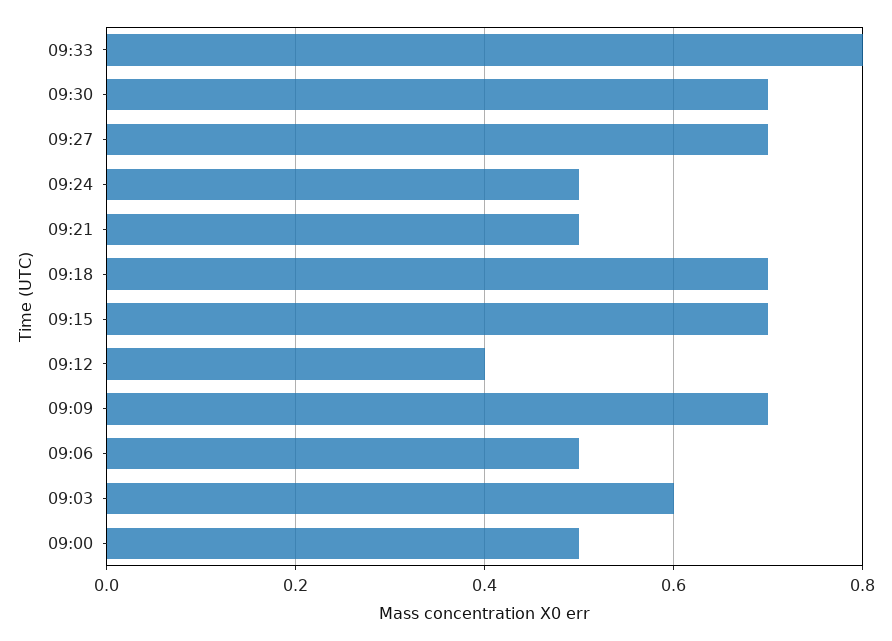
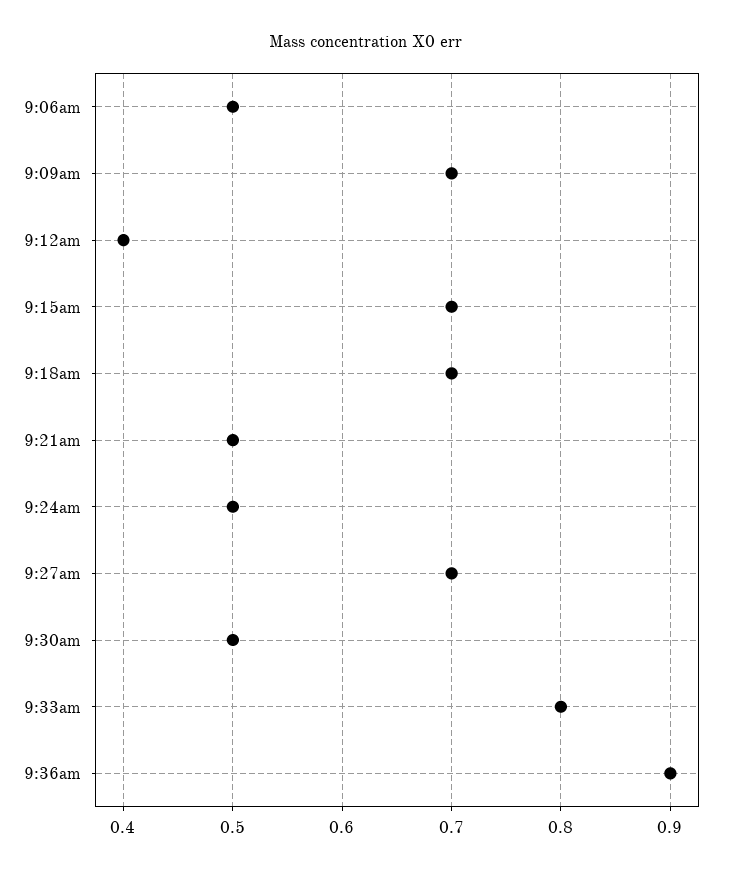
09:30: 0.7 -> 0.5
09:03: 0.6 -> none
09:00: 0.5 -> none
9:36am: none -> 0.9

